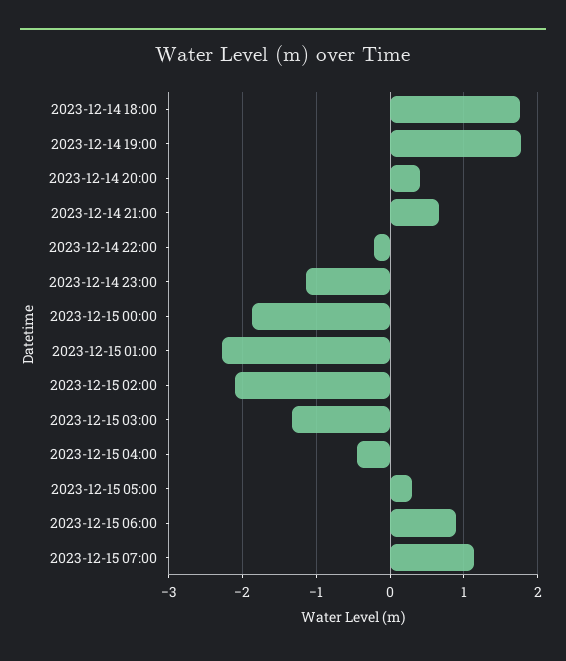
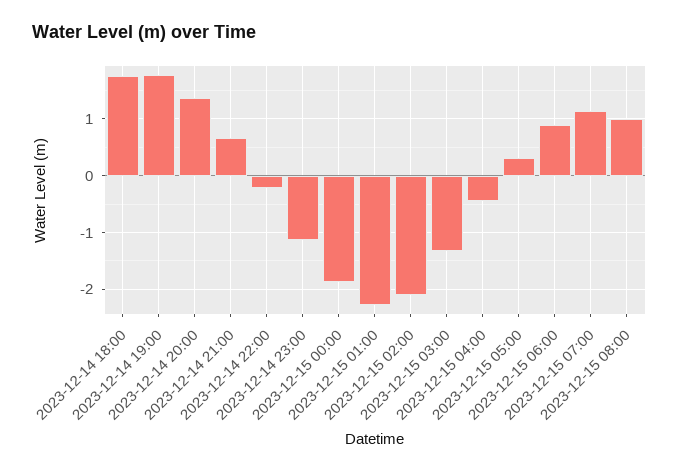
2023-12-14 20:00: 0.4 -> 1.4
2023-12-15 08:00: none -> 1

